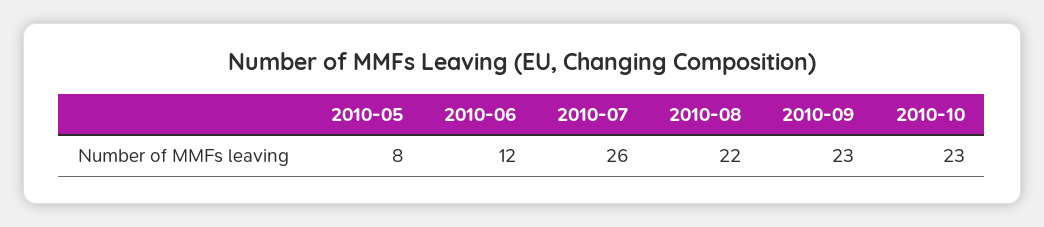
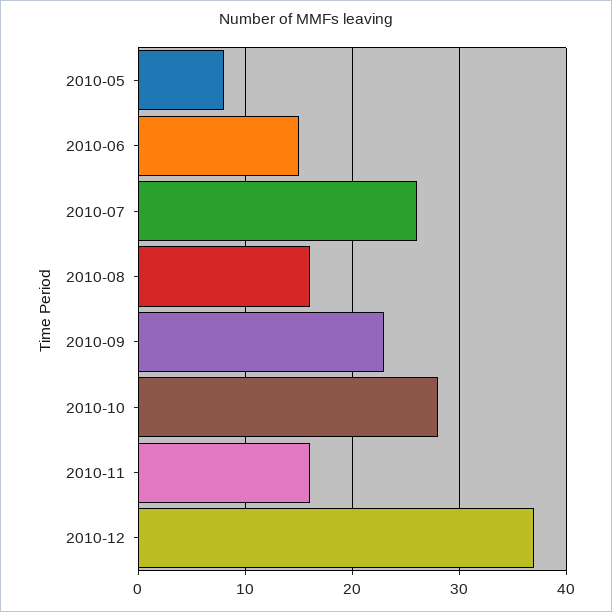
2010-06: 12 -> 15
2010-08: 22 -> 16
2010-10: 23 -> 28
2010-11: none -> 16
2010-12: none -> 37

